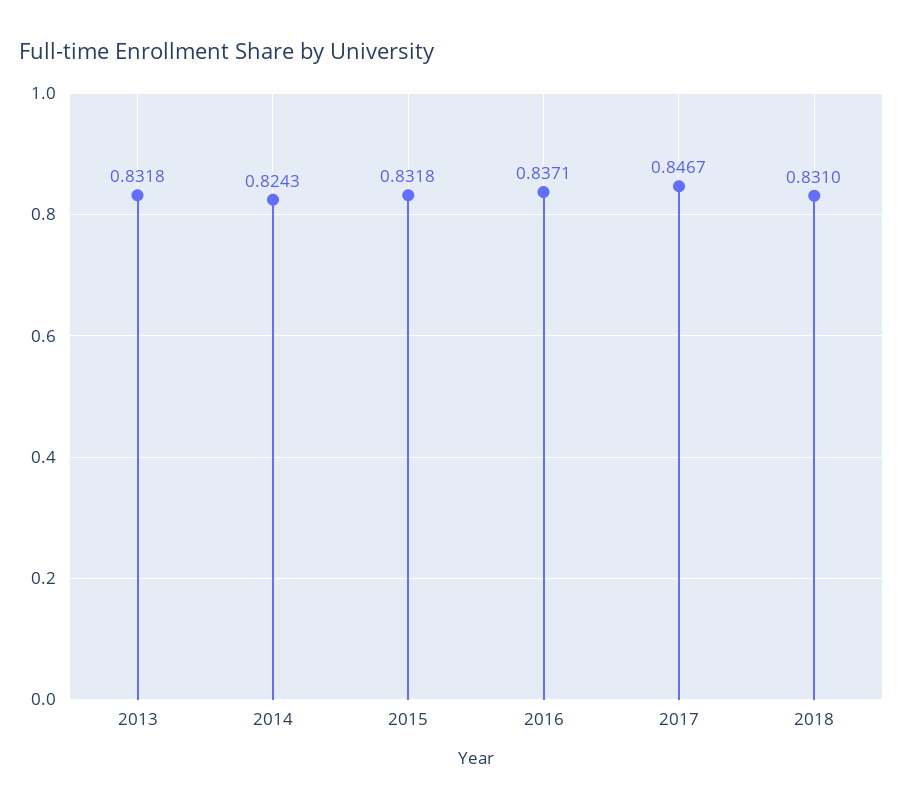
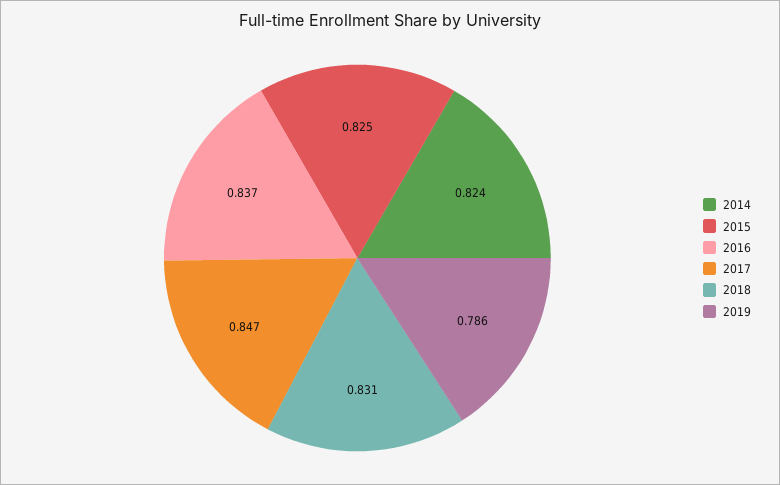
2013: 0.8318 -> none
2015: 0.8318 -> 0.825
2019: none -> 0.786

